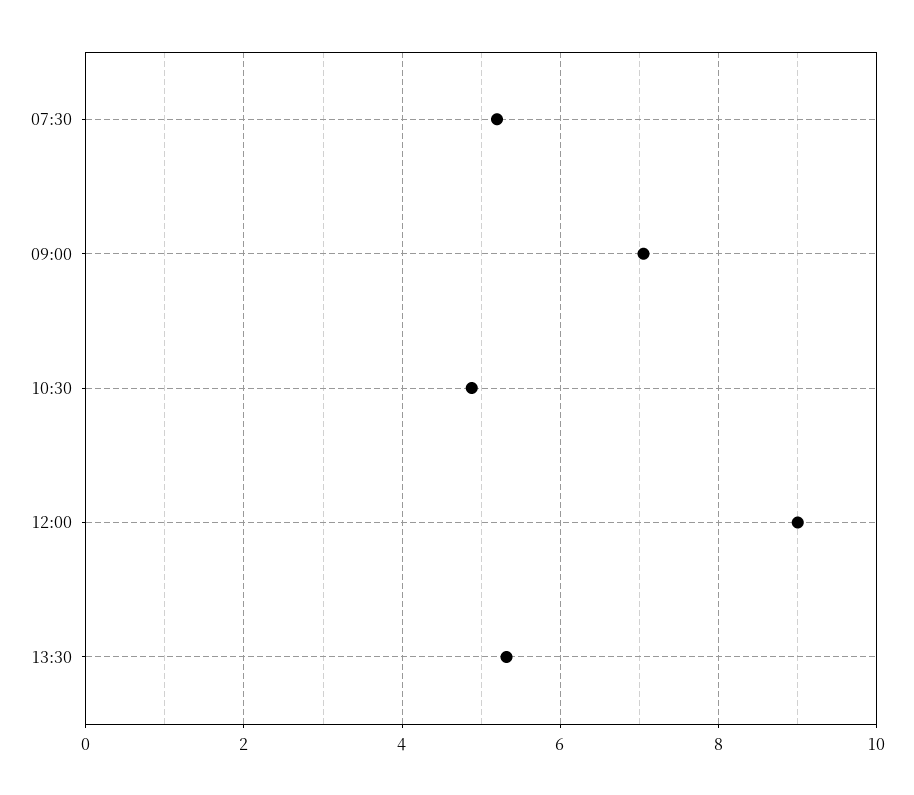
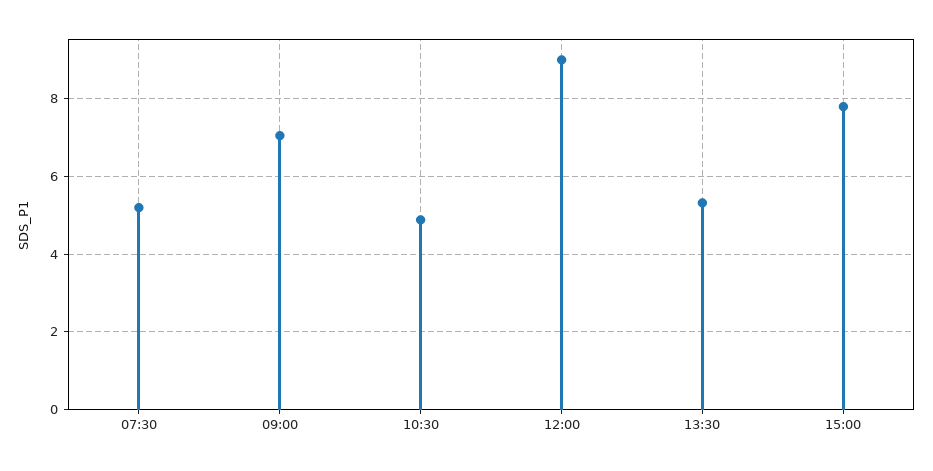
15:00: none -> 7.8

